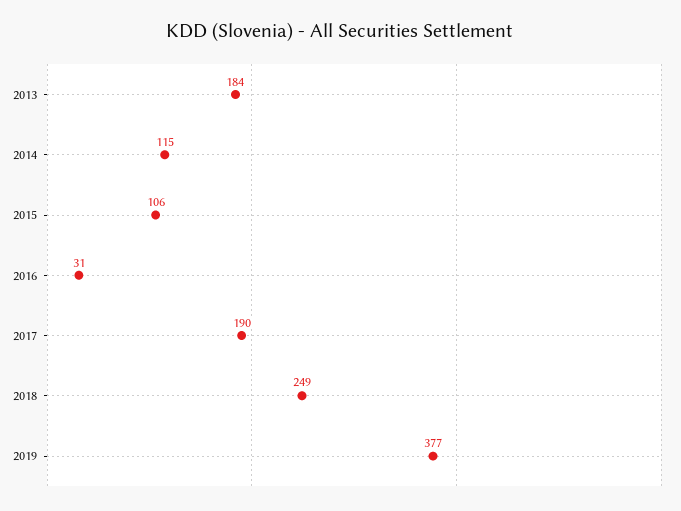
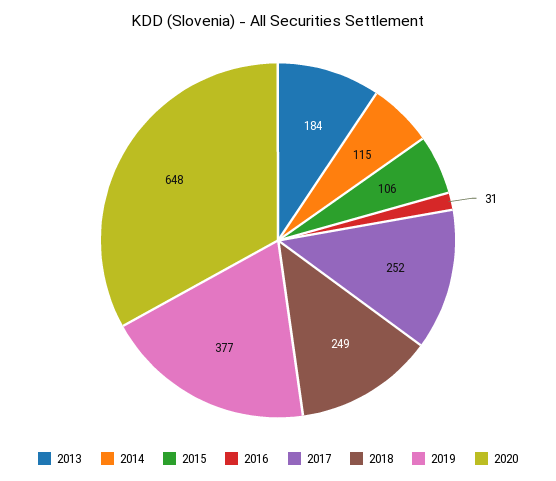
2017: 190 -> 252
2020: none -> 648

